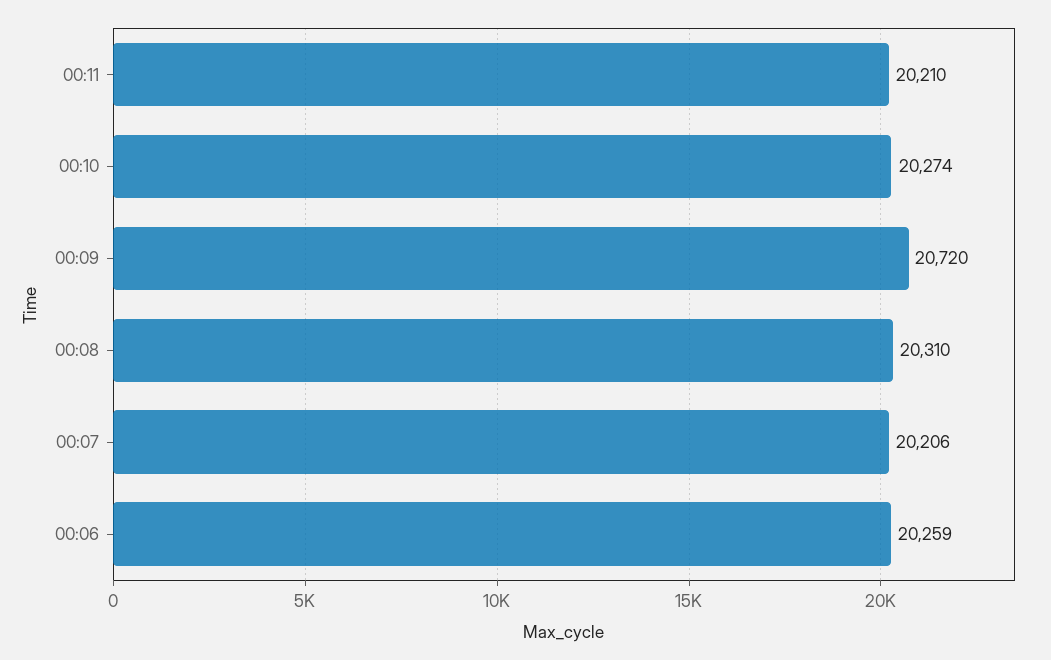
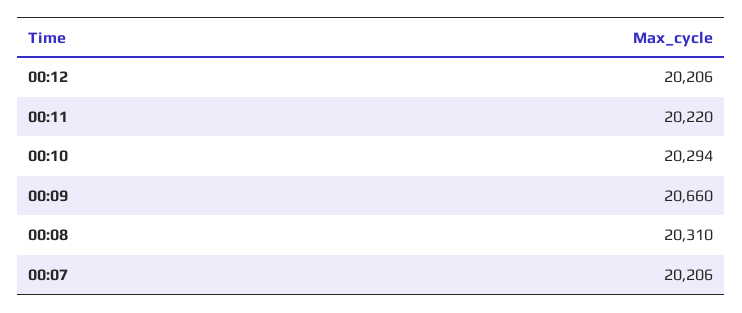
00:11: 20210 -> 20220
00:10: 20274 -> 20294
00:09: 20720 -> 20660
00:06: 20259 -> none
00:12: none -> 20206

